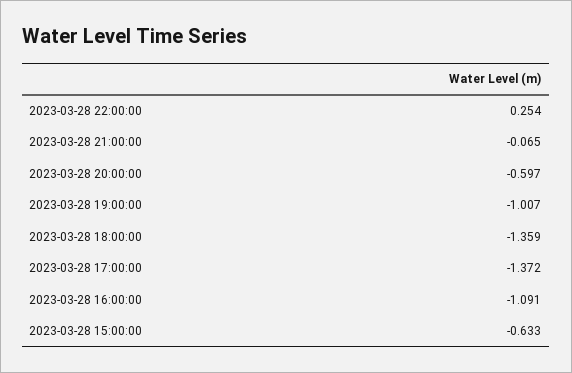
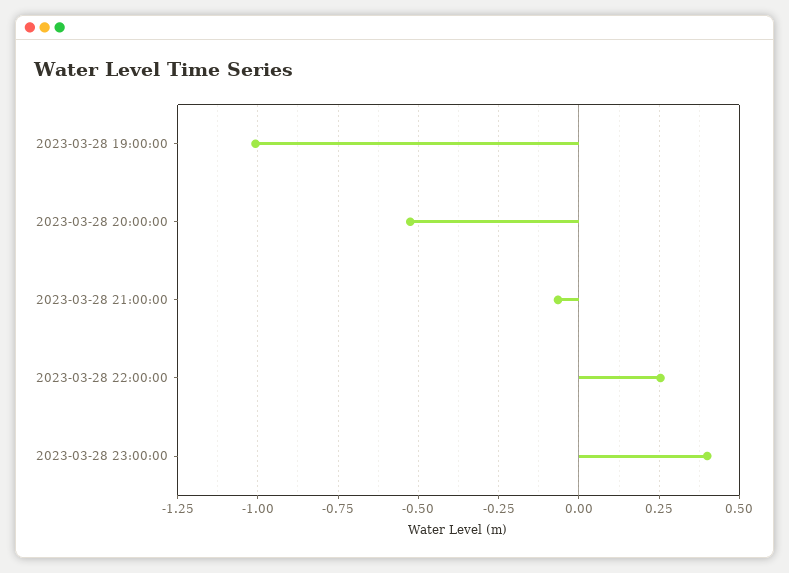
2023-03-28 20:00:00: -0.597 -> -0.525
2023-03-28 18:00:00: -1.359 -> none
2023-03-28 17:00:00: -1.372 -> none
2023-03-28 16:00:00: -1.091 -> none
2023-03-28 15:00:00: -0.633 -> none
2023-03-28 23:00:00: none -> 0.4

